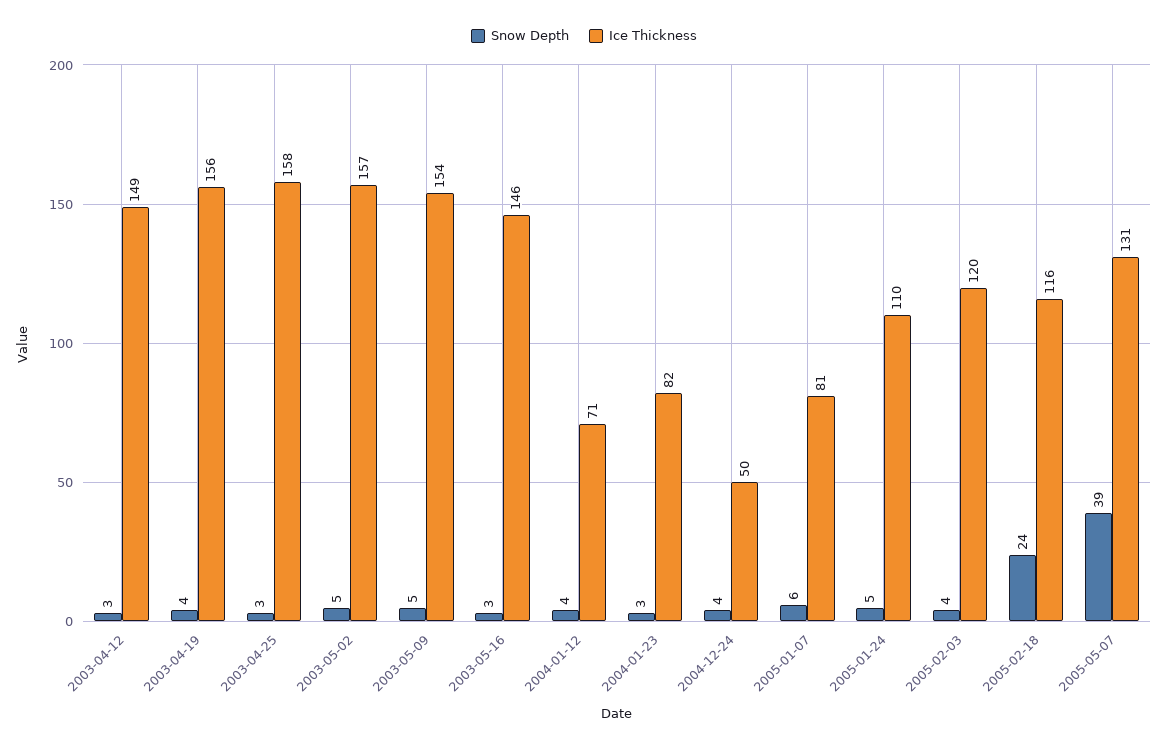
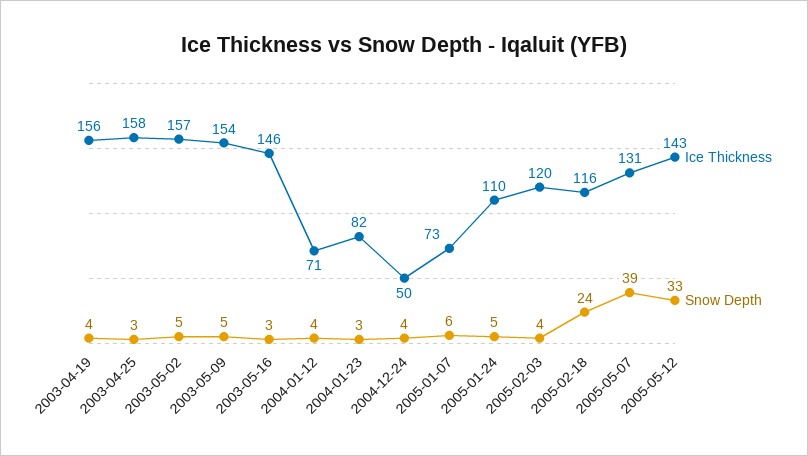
Snow Depth, 2003-04-12: 3 -> none
Ice Thickness, 2003-04-12: 149 -> none
Ice Thickness, 2005-01-07: 81 -> 73
Ice Thickness, 2005-05-12: none -> 143
Snow Depth, 2005-05-12: none -> 33

